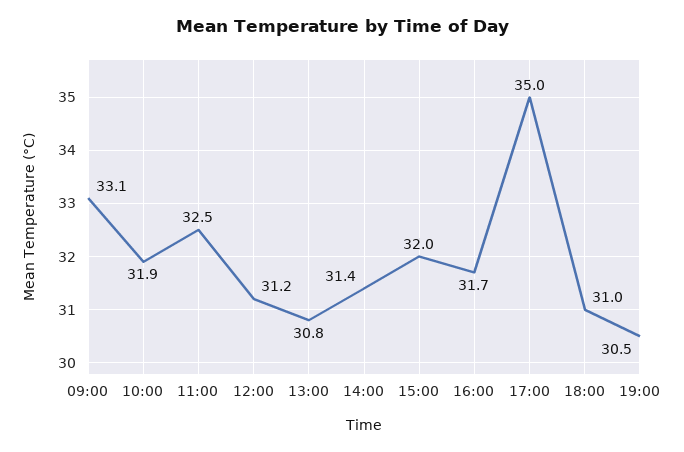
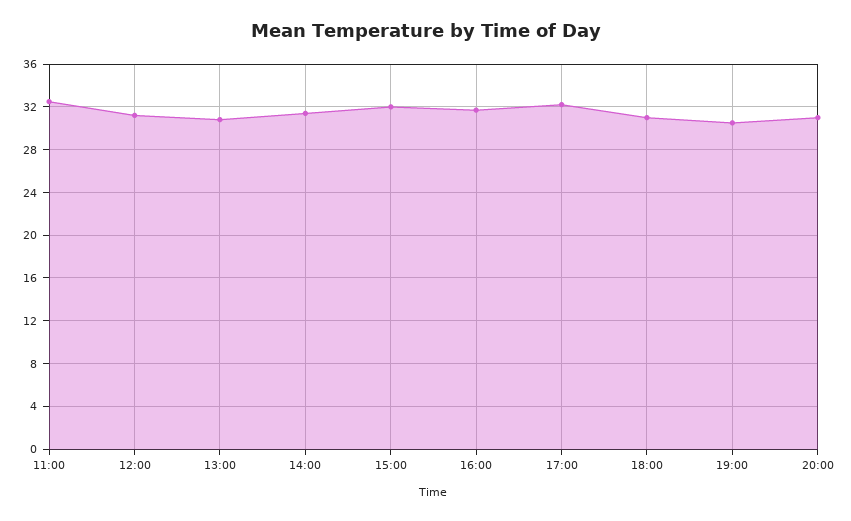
09:00: 33.1 -> none
10:00: 31.9 -> none
17:00: 35 -> 32
20:00: none -> 31

